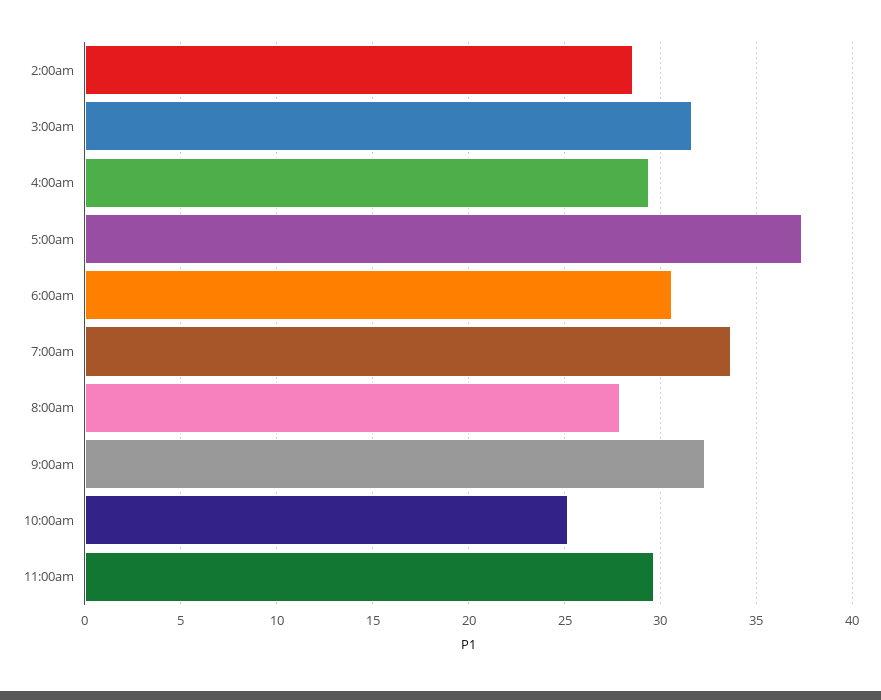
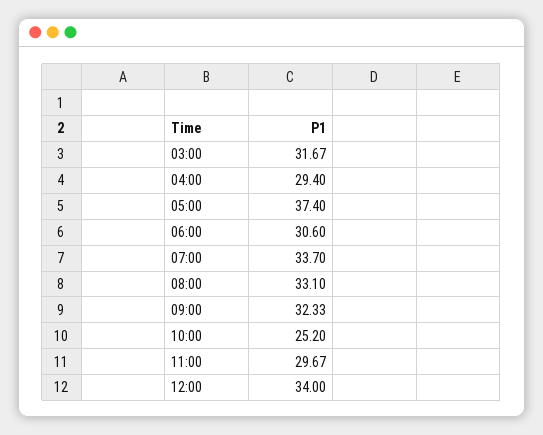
2:00am: 28.5 -> none
8:00am: 28 -> 33.1
12:00: none -> 34

